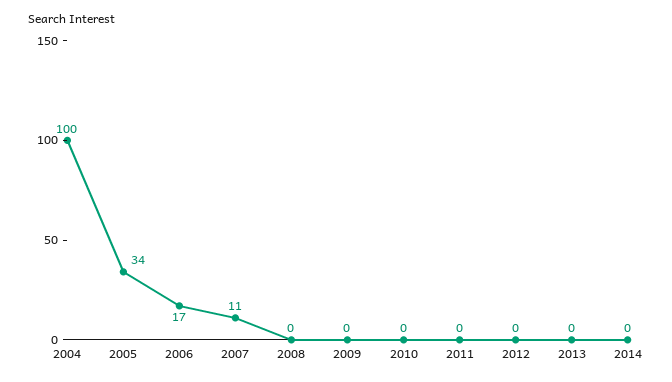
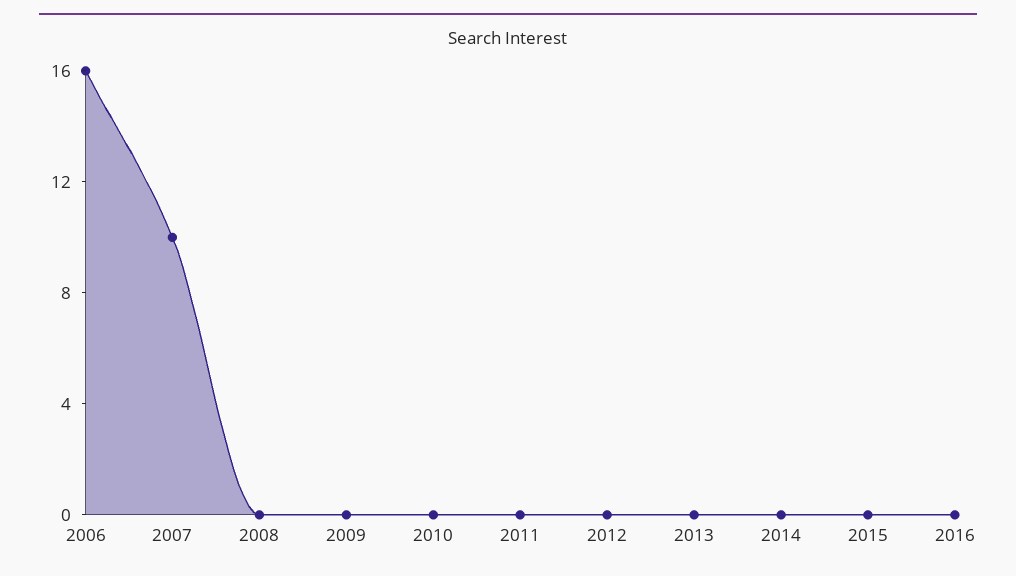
2004: 100 -> none
2005: 34 -> none
2006: 17 -> 16
2007: 11 -> 10
2015: none -> 0
2016: none -> 0

